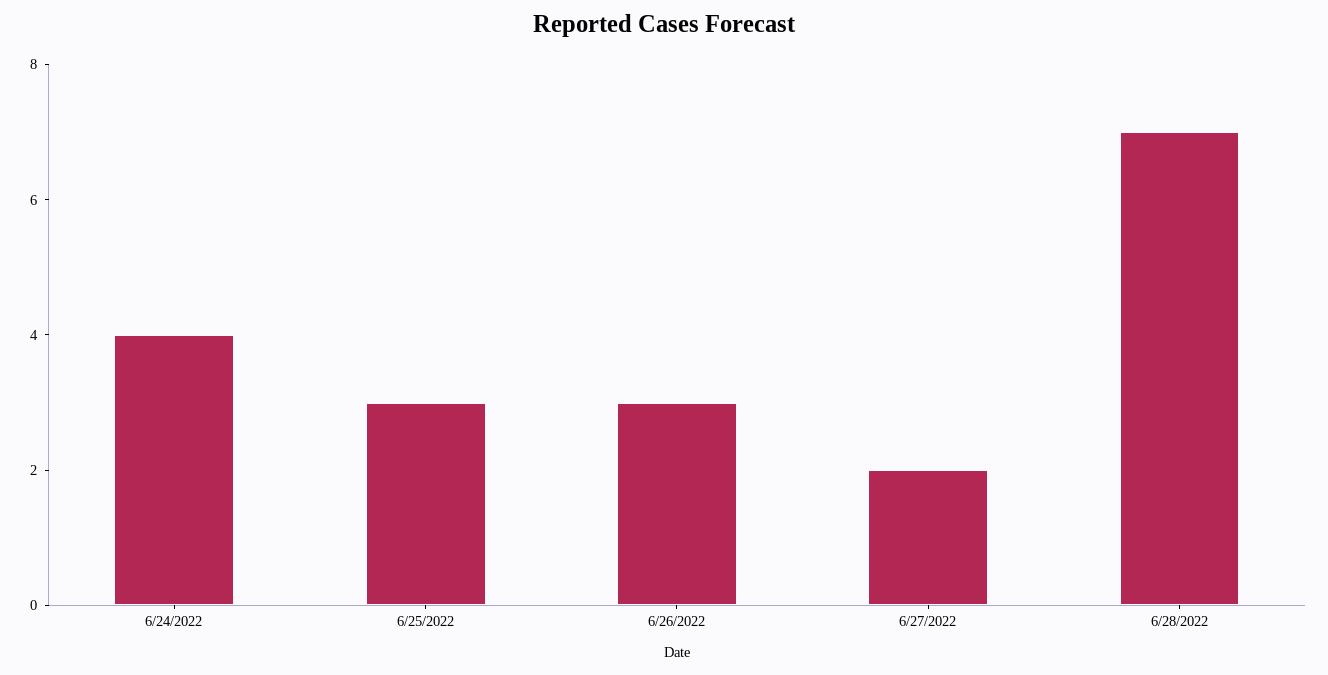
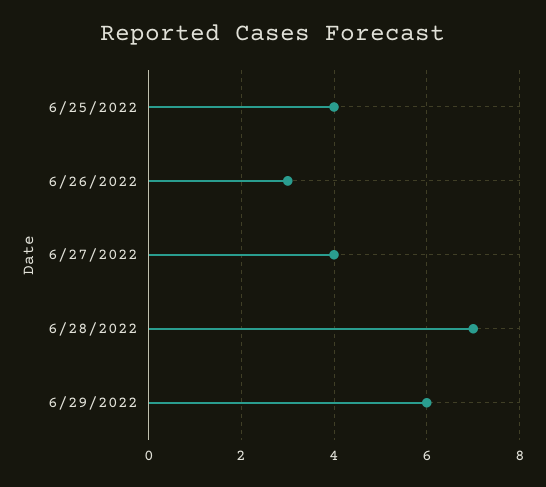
6/24/2022: 4 -> none
6/25/2022: 3 -> 4
6/27/2022: 2 -> 4
6/29/2022: none -> 6

